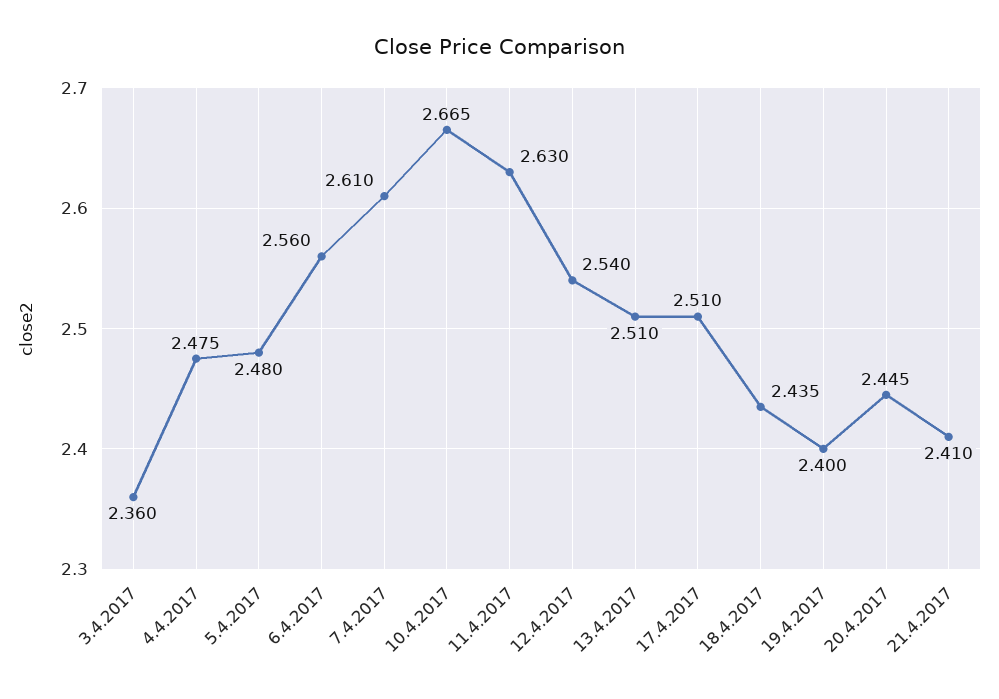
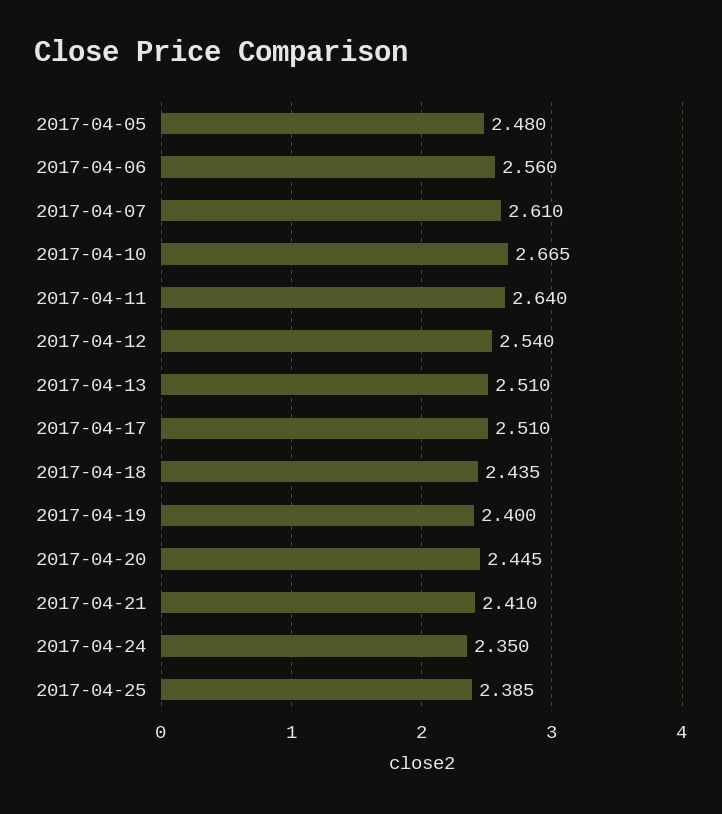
3.4.2017: 2.36 -> none
4.4.2017: 2.475 -> none
11.4.2017: 2.63 -> 2.64
2017-04-24: none -> 2.35
2017-04-25: none -> 2.385

